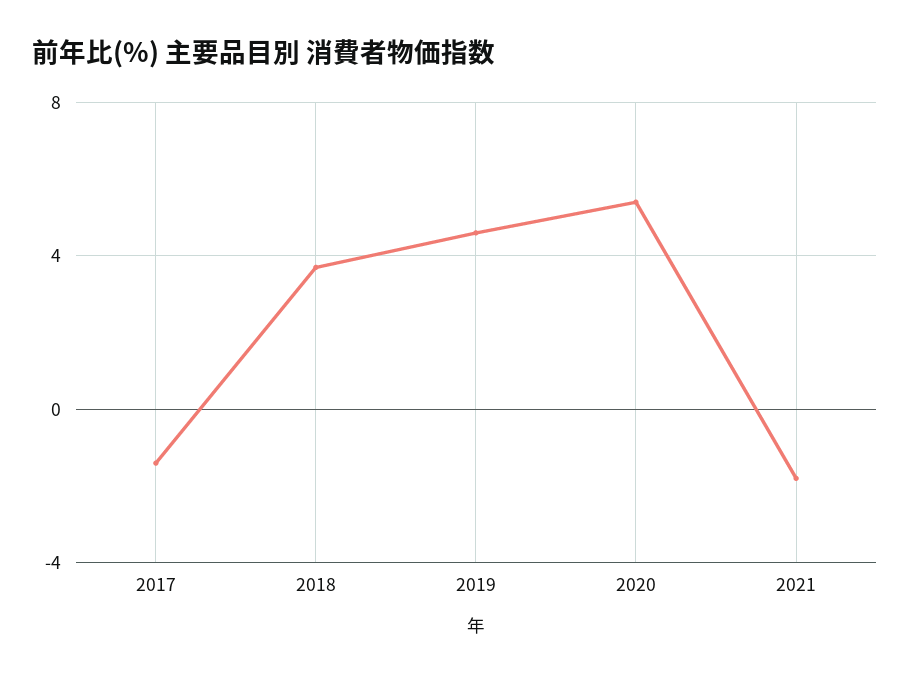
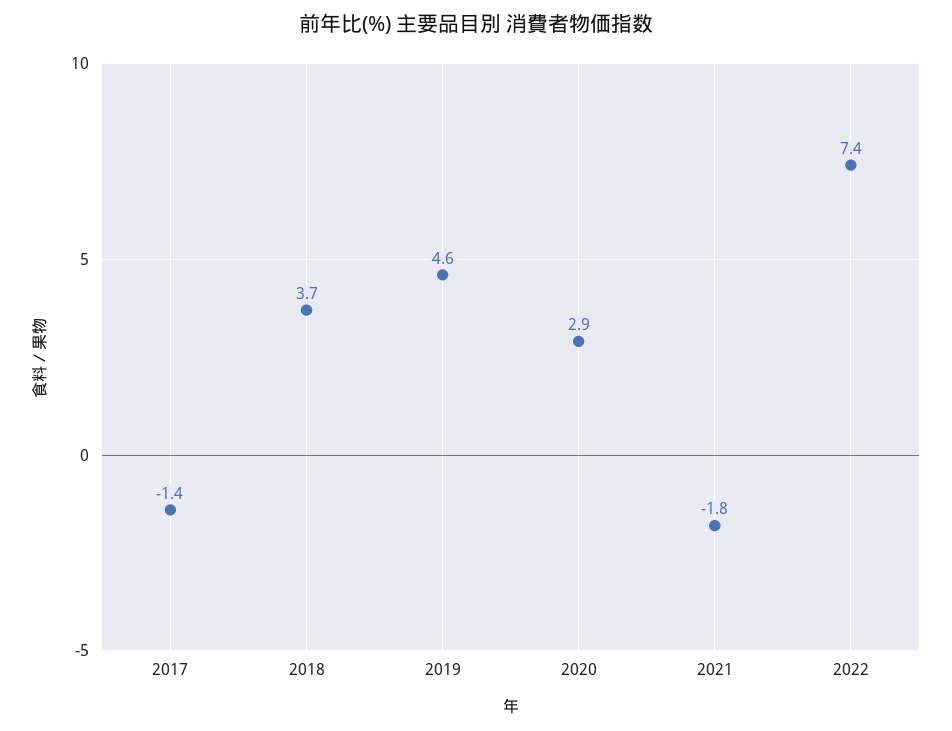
2020: 5.5 -> 2.9
2022: none -> 7.4

